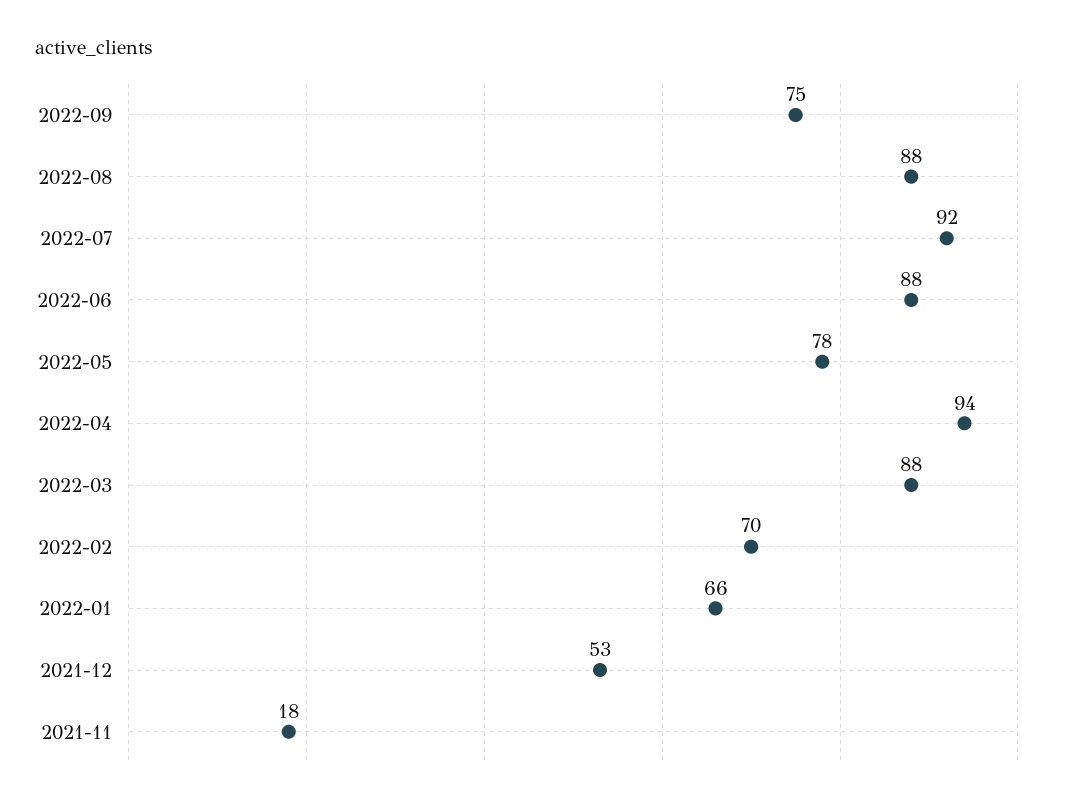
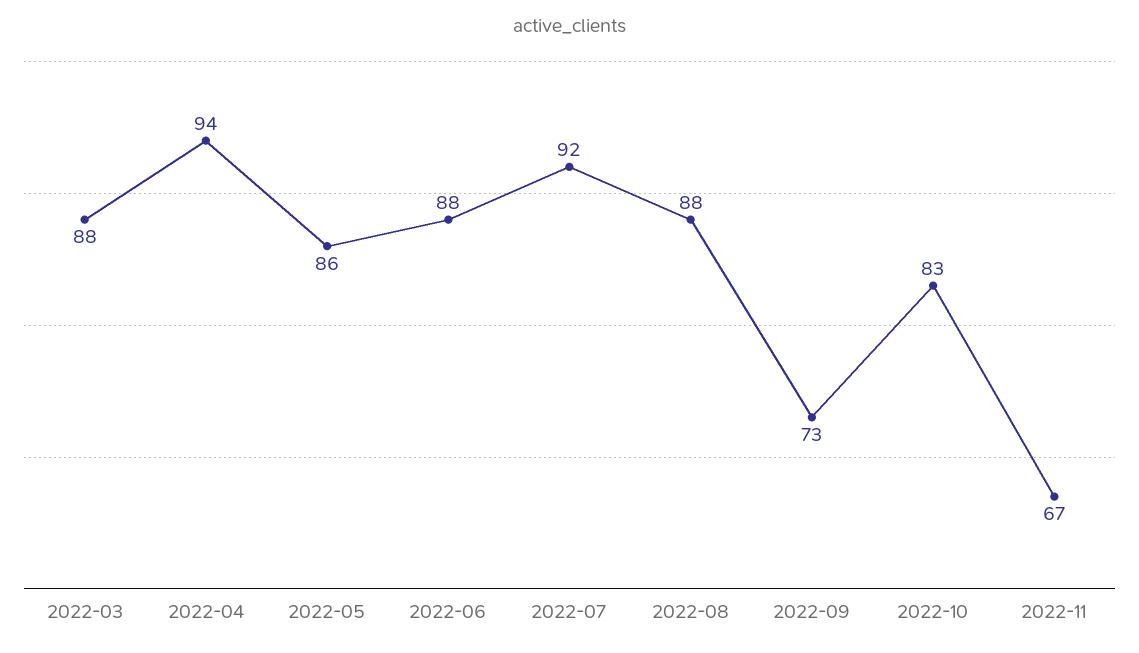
2022-09: 75 -> 73
2022-05: 78 -> 86
2022-02: 70 -> none
2022-01: 66 -> none
2021-12: 53 -> none
2021-11: 18 -> none
2022-10: none -> 83
2022-11: none -> 67

